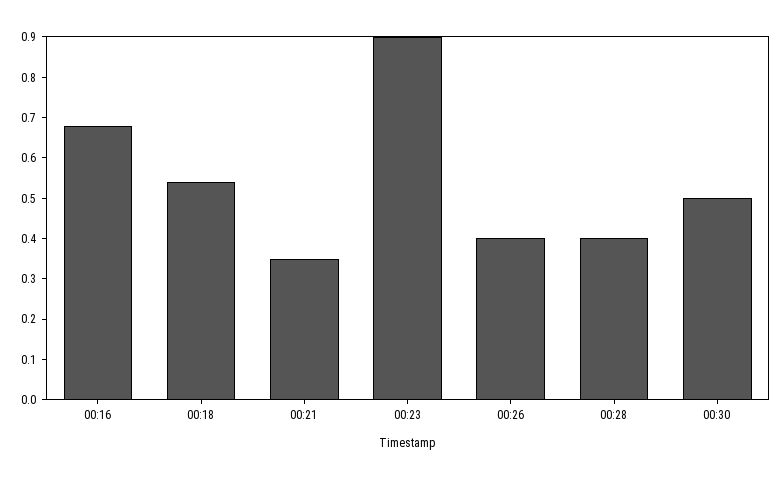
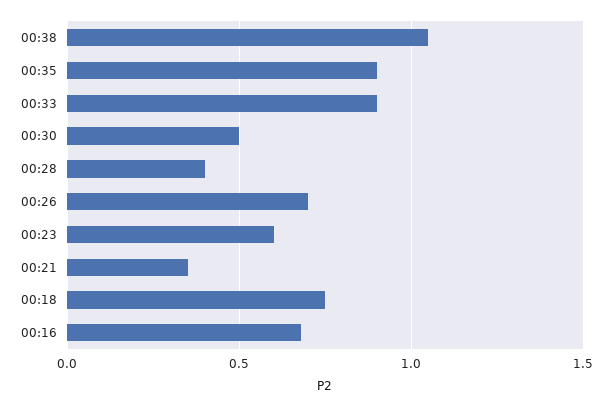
00:18: 0.55 -> 0.75
00:23: 0.9 -> 0.6
00:26: 0.4 -> 0.7
00:38: none -> 1.05
00:35: none -> 0.9
00:33: none -> 0.9

